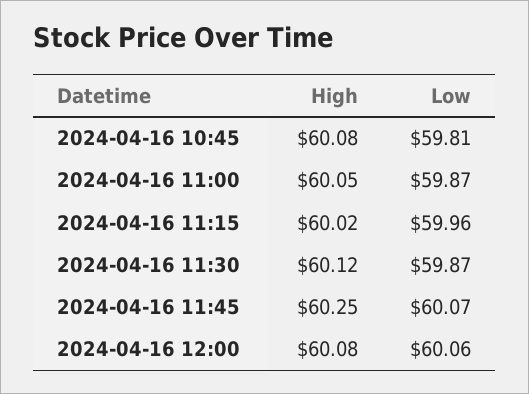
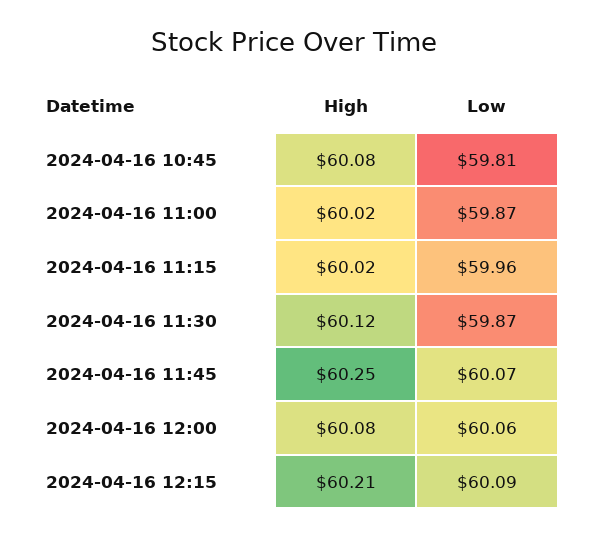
High, 2024-04-16 11:00: 60.05 -> 60.02
High, 2024-04-16 12:15: none -> 60.21
Low, 2024-04-16 12:15: none -> 60.09

